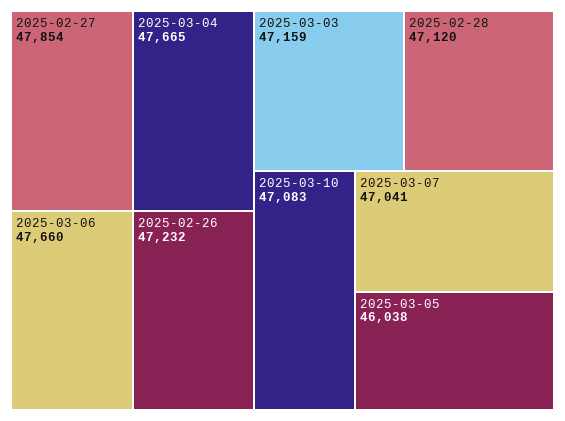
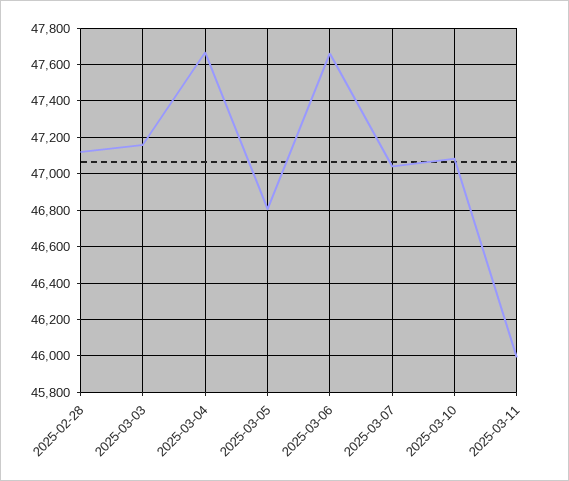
2025-02-27: 47854 -> none
2025-02-26: 47232 -> none
2025-03-05: 46038 -> 46800
2025-03-11: none -> 46000

